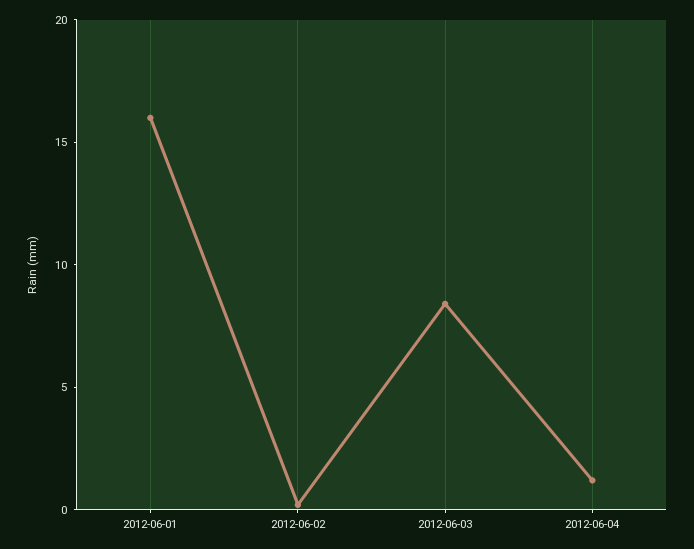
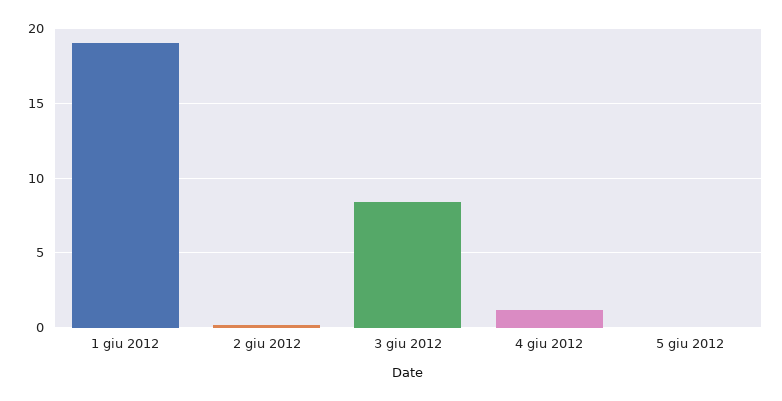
2012-06-01: 16 -> 19
5 giu 2012: none -> 0

